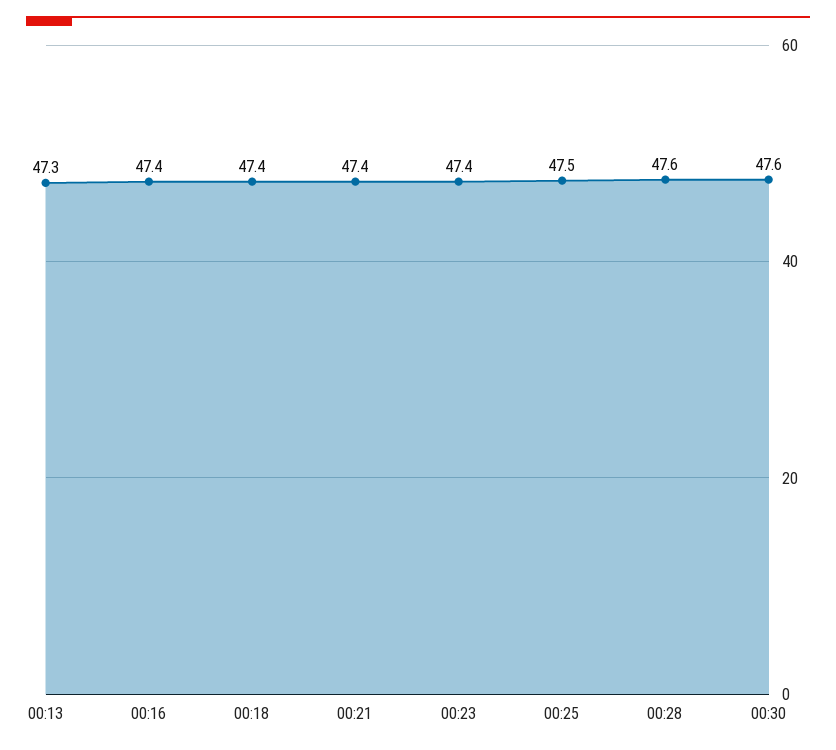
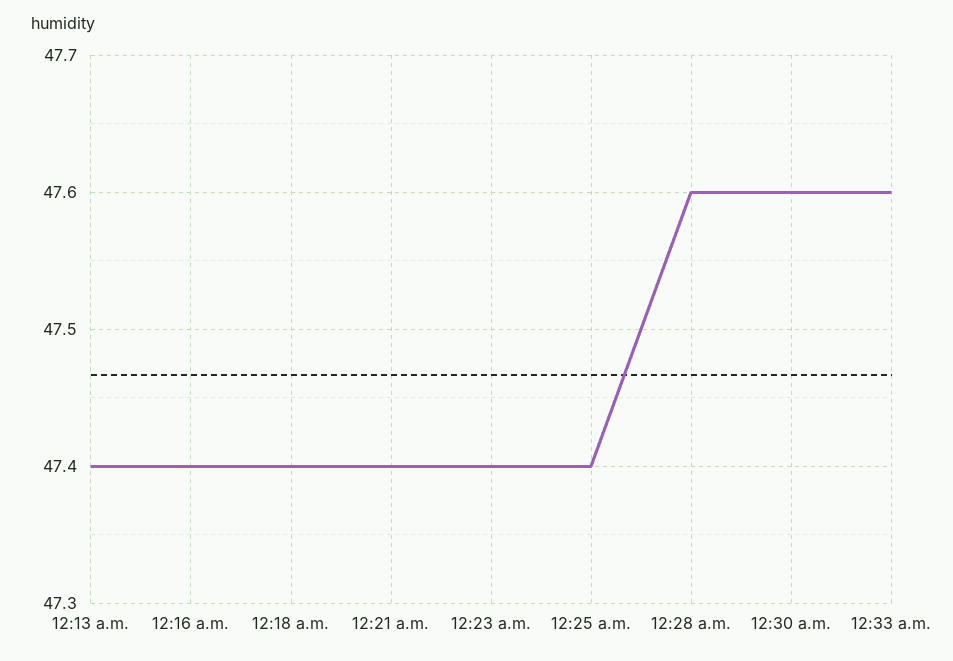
00:13: 47.3 -> 47.4
00:25: 47.5 -> 47.4
12:33 a.m.: none -> 47.6

